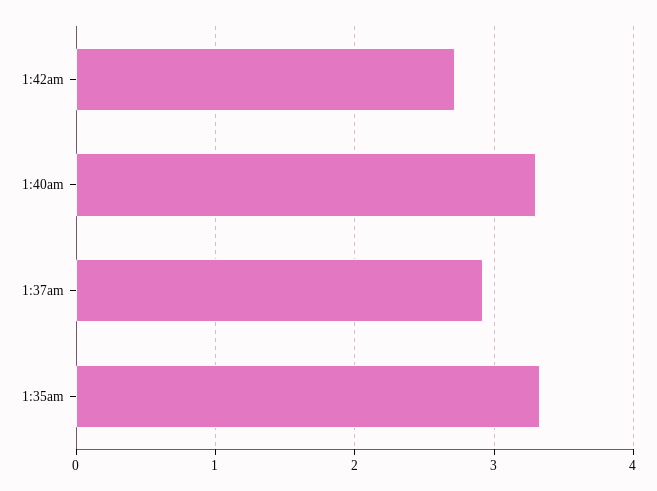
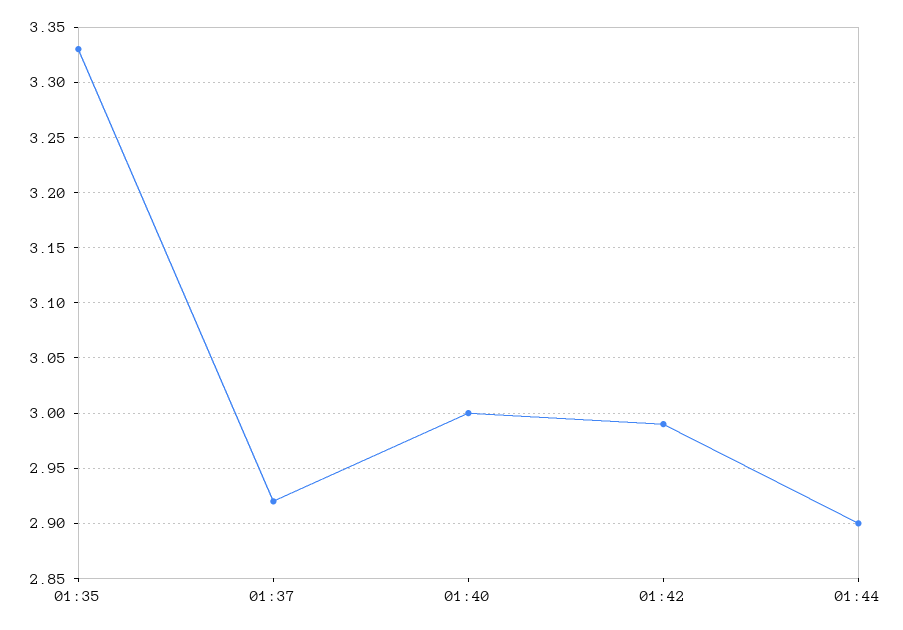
1:42am: 2.7 -> 2.99
1:40am: 3.3 -> 3
01:44: none -> 2.9

